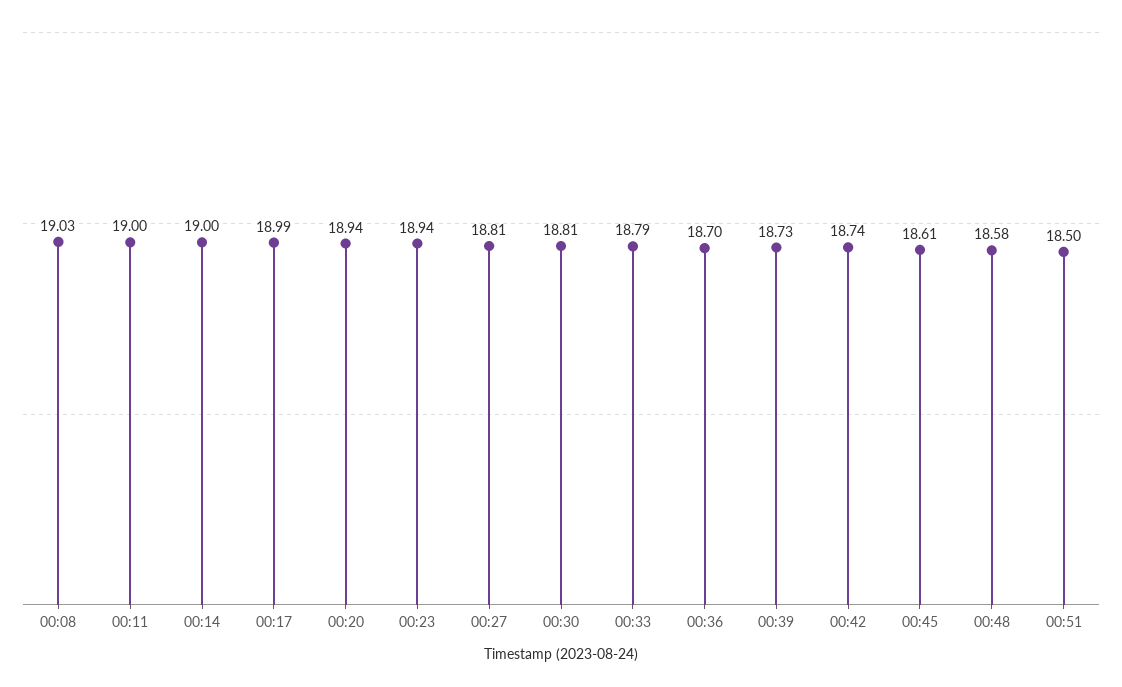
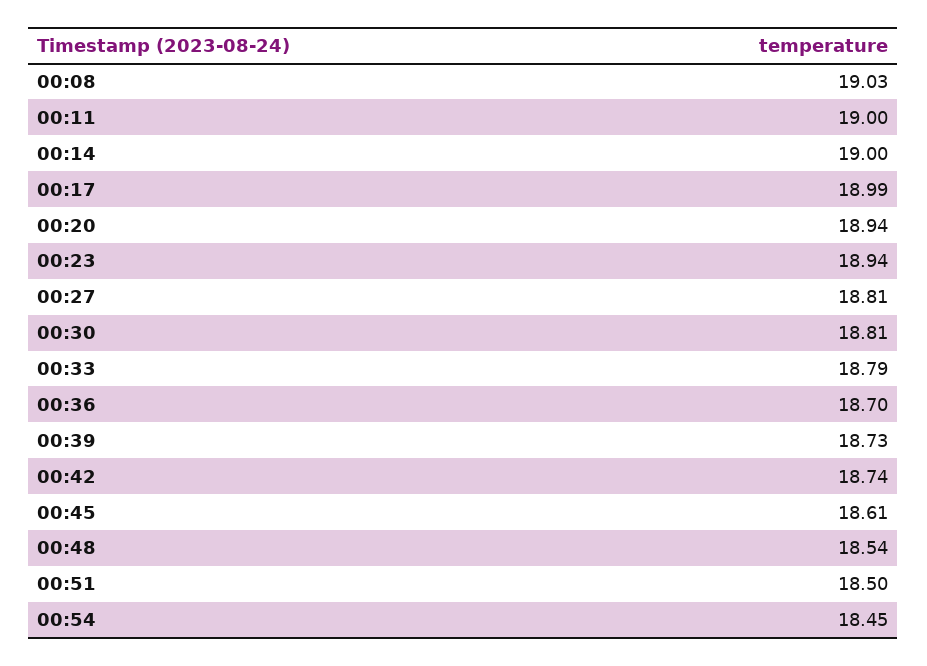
00:48: 18.58 -> 18.54
00:54: none -> 18.45

